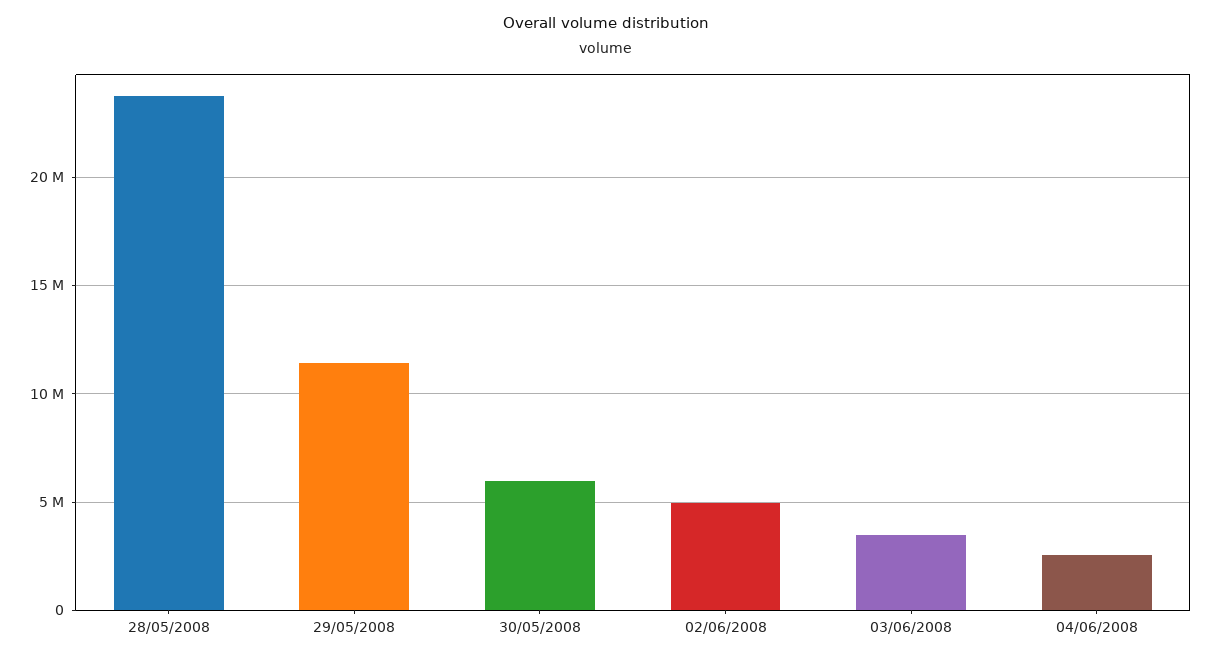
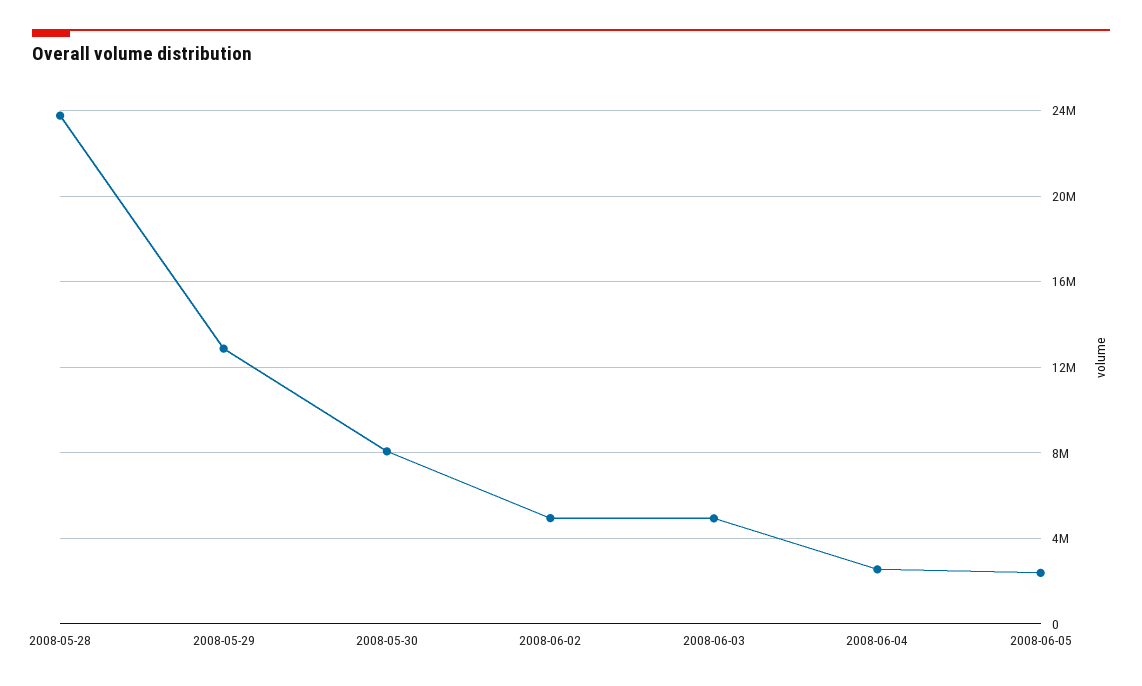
29/05/2008: 11500000 -> 13000000
30/05/2008: 6000000 -> 8000000
03/06/2008: 3500000 -> 5000000
2008-06-05: none -> 2500000

